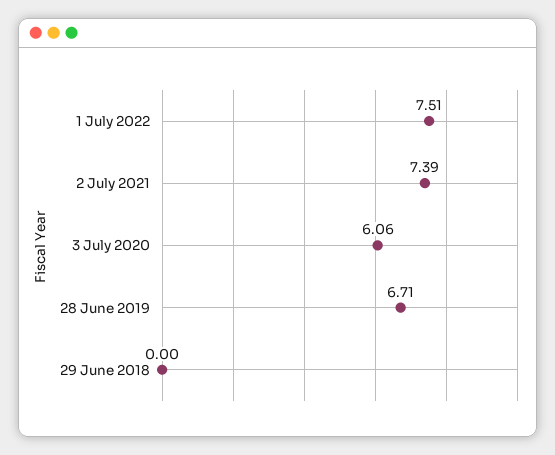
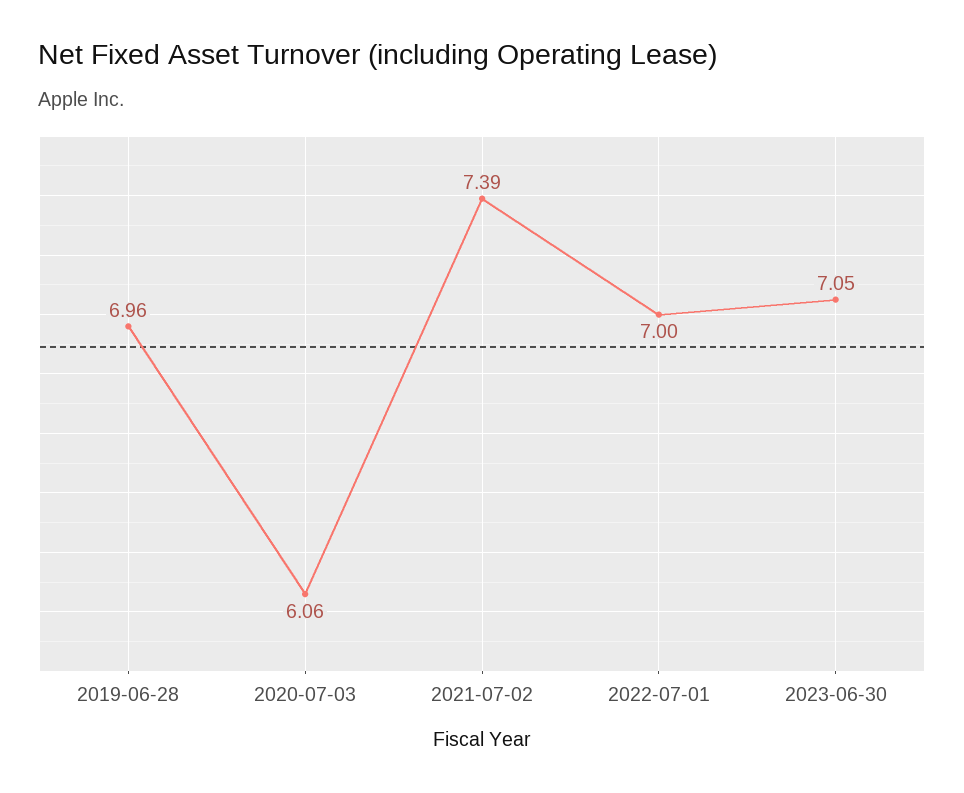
1 July 2022: 7.51 -> 7
28 June 2019: 6.71 -> 6.96
29 June 2018: 0 -> none
2023-06-30: none -> 7.05

